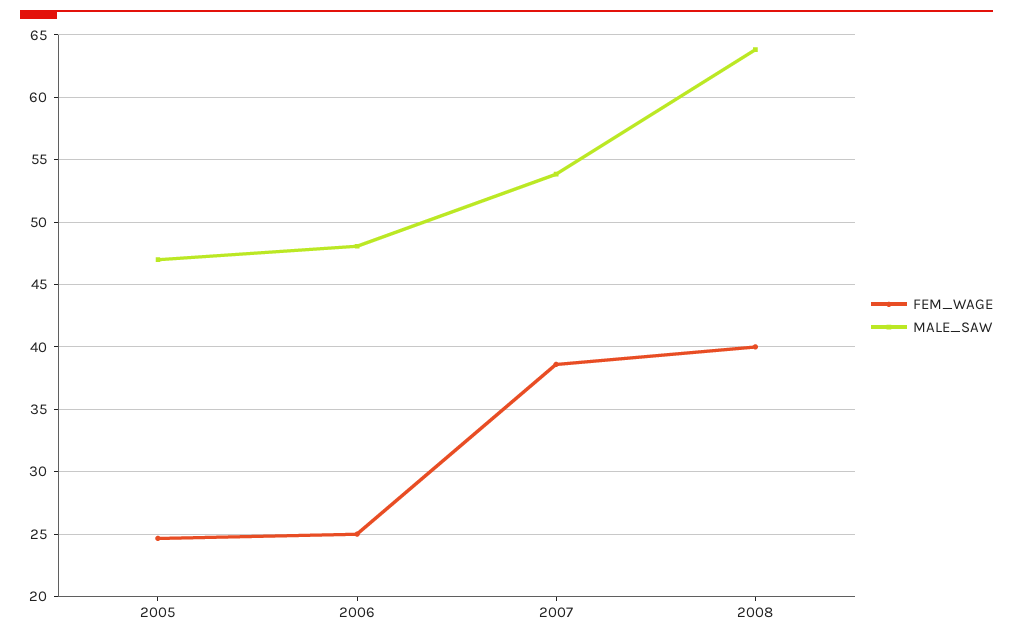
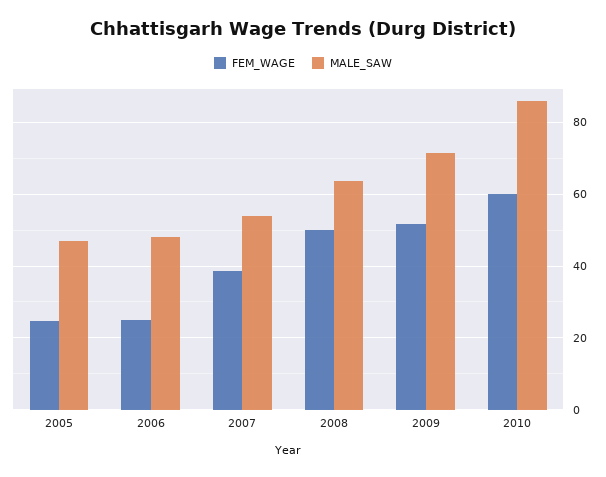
FEM_WAGE, 2008: 40 -> 50
FEM_WAGE, 2009: none -> 52
MALE_SAW, 2009: none -> 72
FEM_WAGE, 2010: none -> 60
MALE_SAW, 2010: none -> 86

